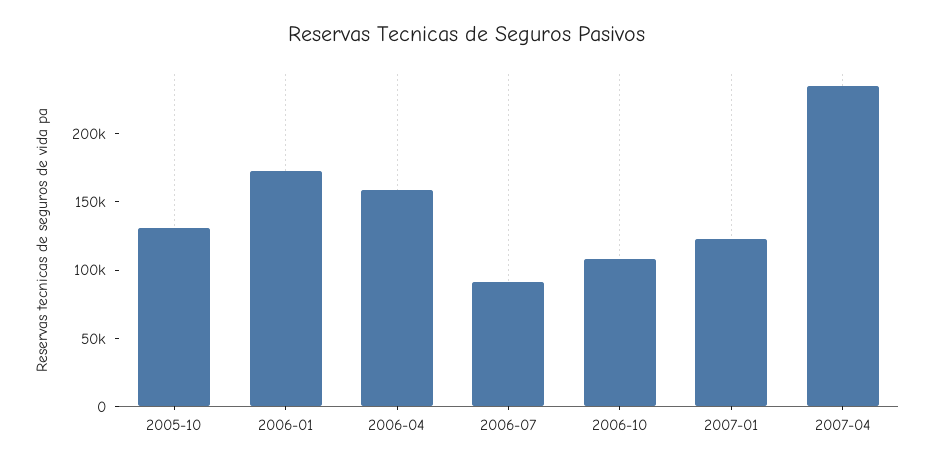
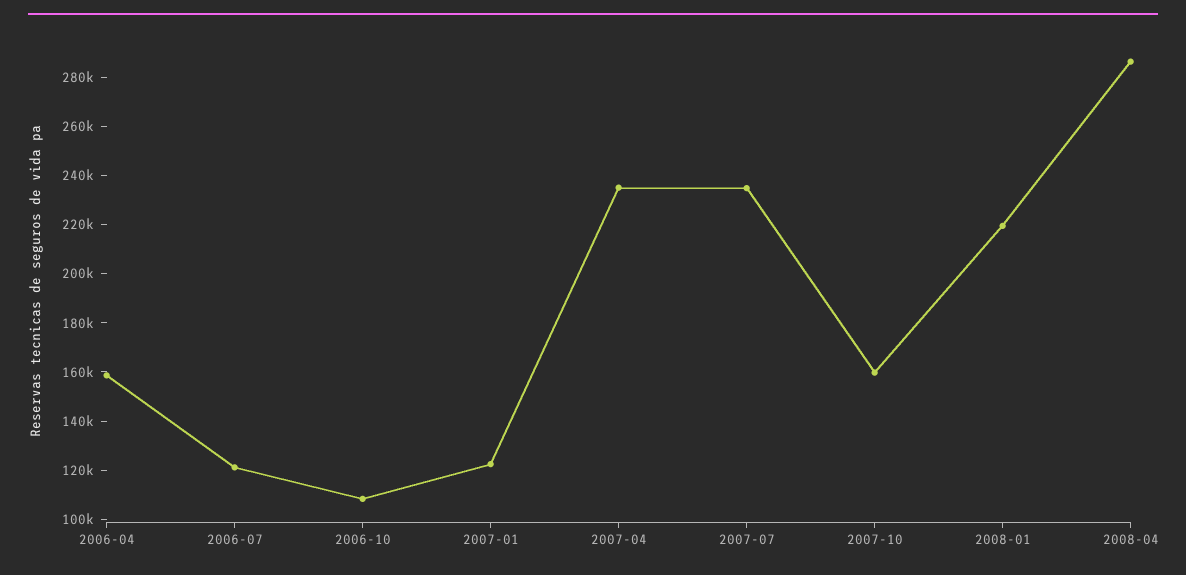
2005-10: 130000 -> none
2006-01: 170000 -> none
2006-07: 90000 -> 120000
2007-07: none -> 235000
2007-10: none -> 160000
2008-01: none -> 220000
2008-04: none -> 285000

